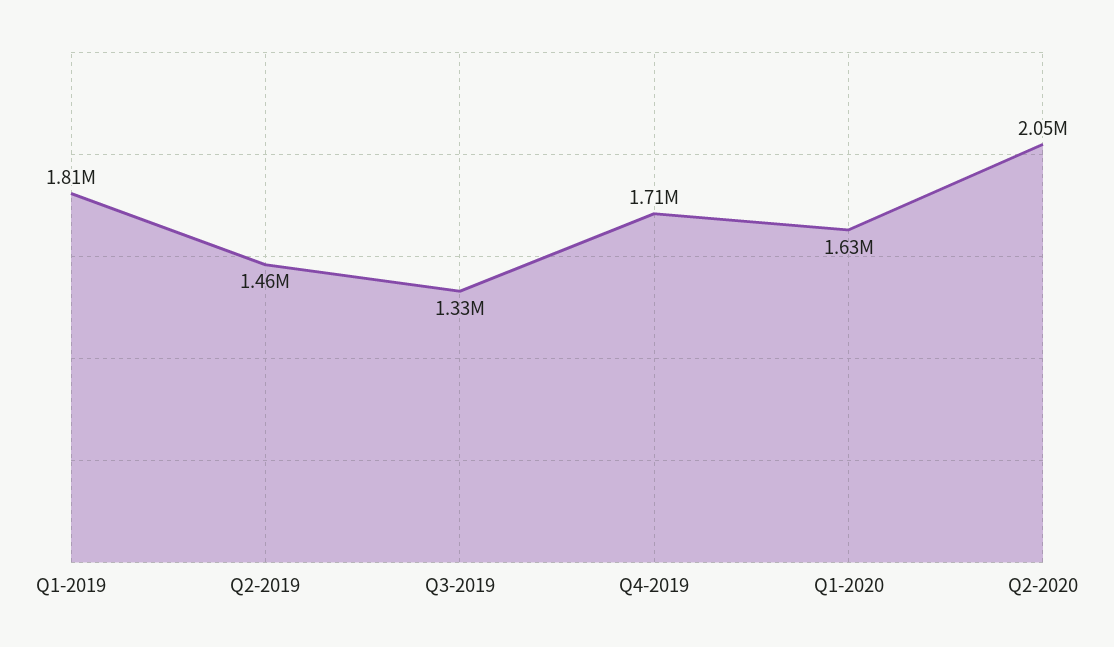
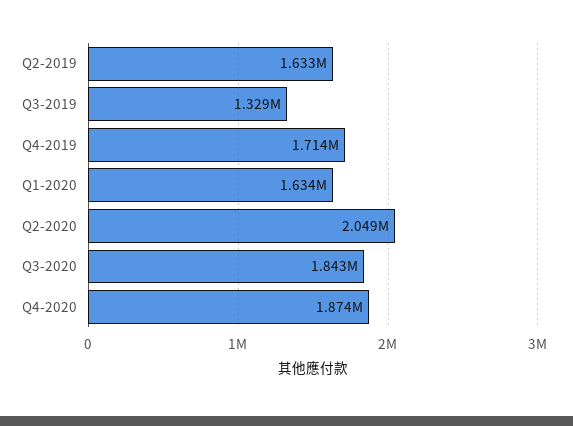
Q1-2019: 1810000 -> none
Q2-2019: 1460000 -> 1633000
Q3-2020: none -> 1843000
Q4-2020: none -> 1874000

